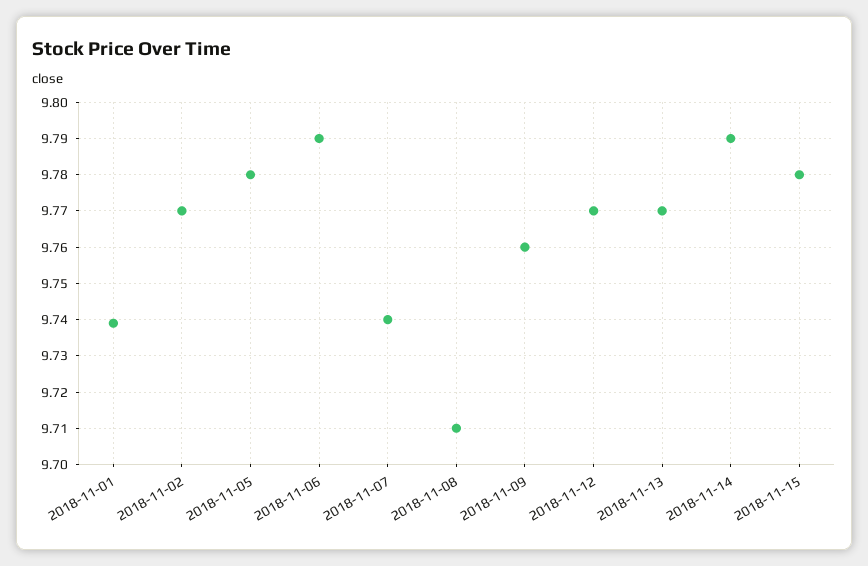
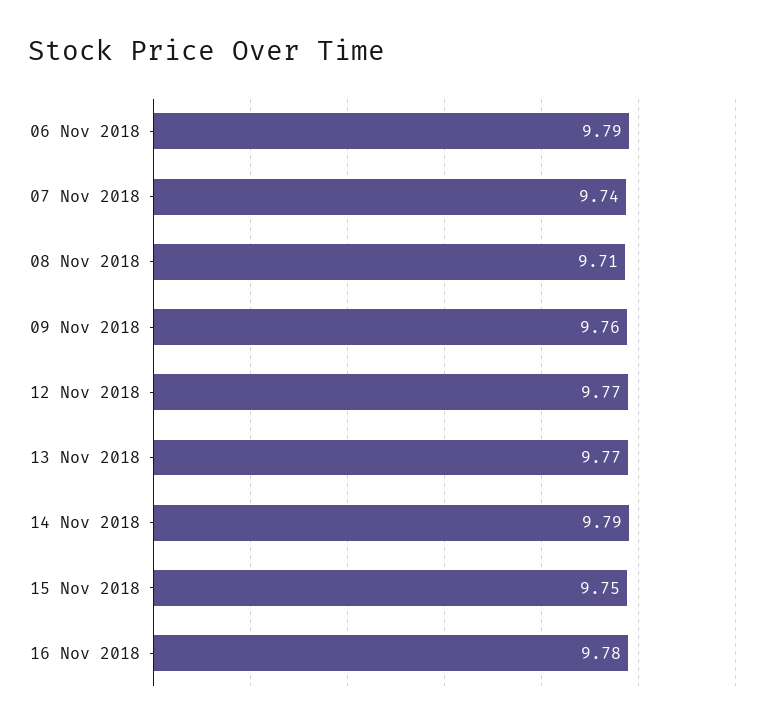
2018-11-01: 9.74 -> none
2018-11-02: 9.77 -> none
2018-11-05: 9.78 -> none
2018-11-15: 9.78 -> 9.75
16 Nov 2018: none -> 9.78

